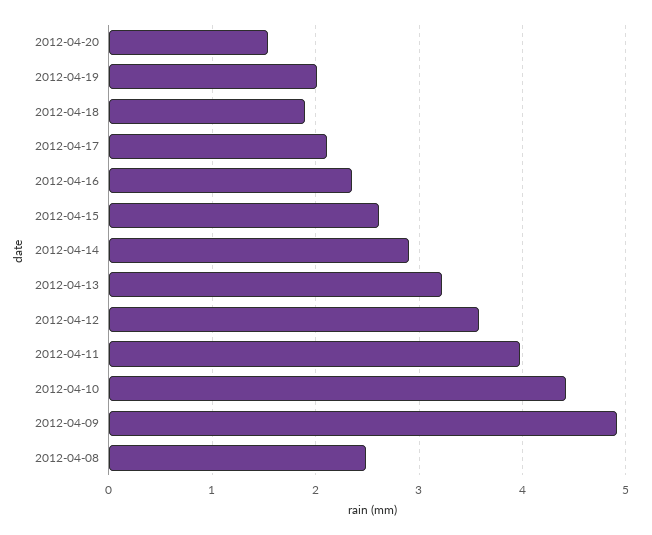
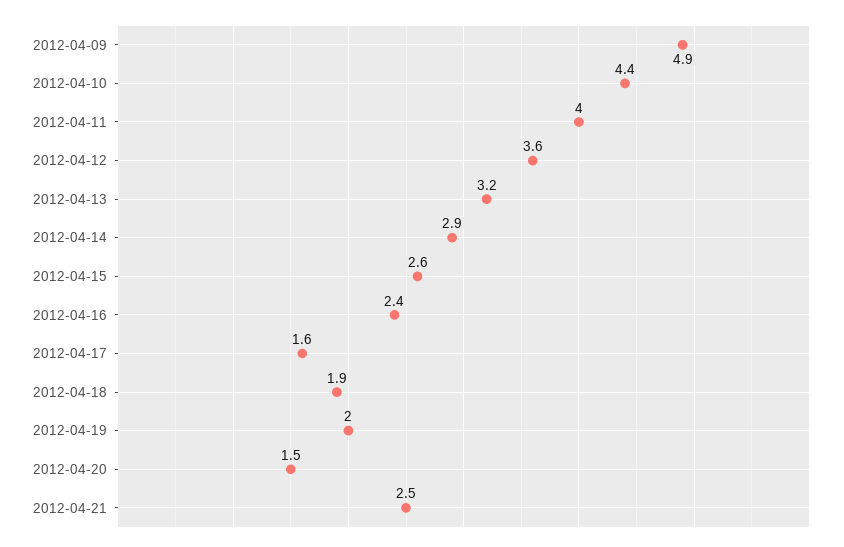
2012-04-17: 2.1 -> 1.6
2012-04-08: 2.5 -> none
2012-04-21: none -> 2.5

